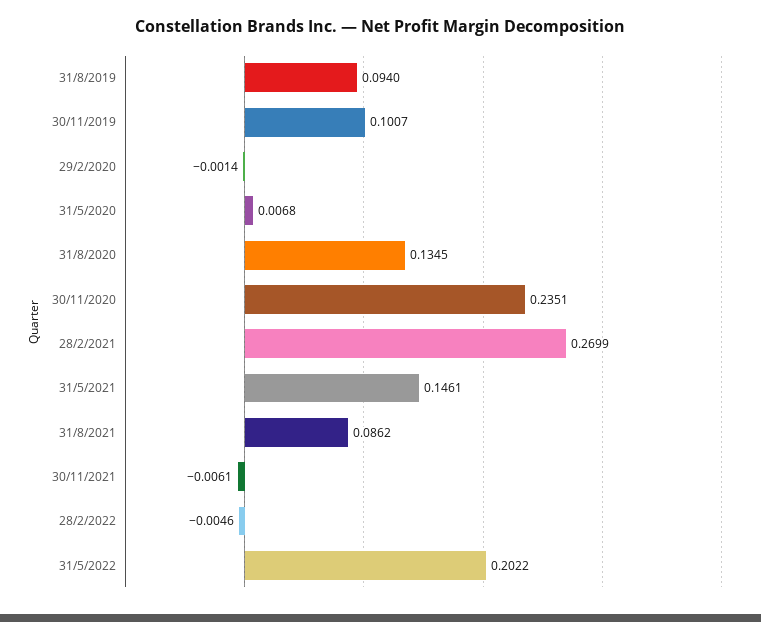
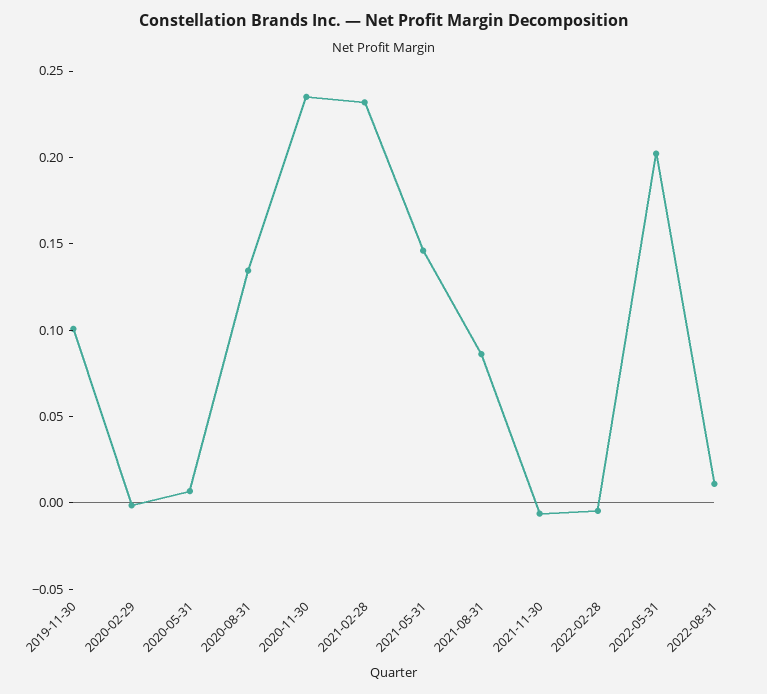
31/8/2019: 0.094 -> none
28/2/2021: 0.2699 -> 0.23
2022-08-31: none -> 0.01

